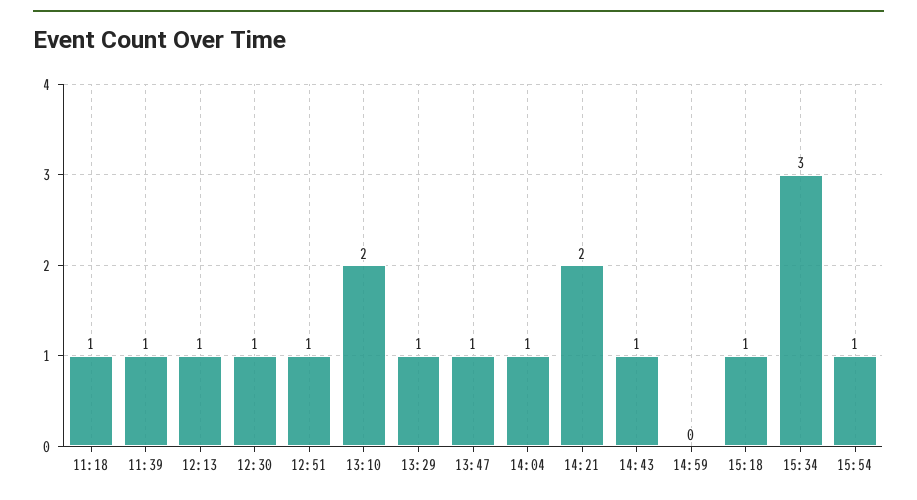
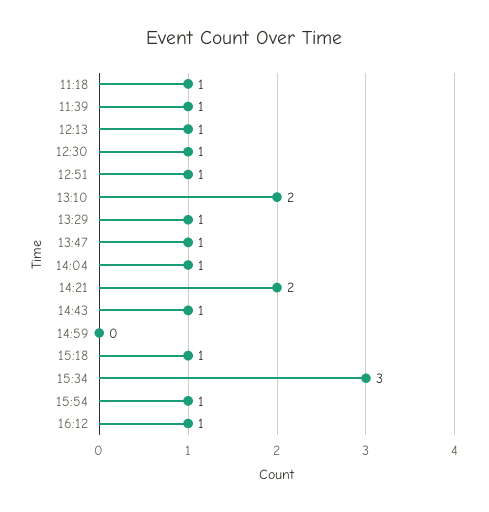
16:12: none -> 1

